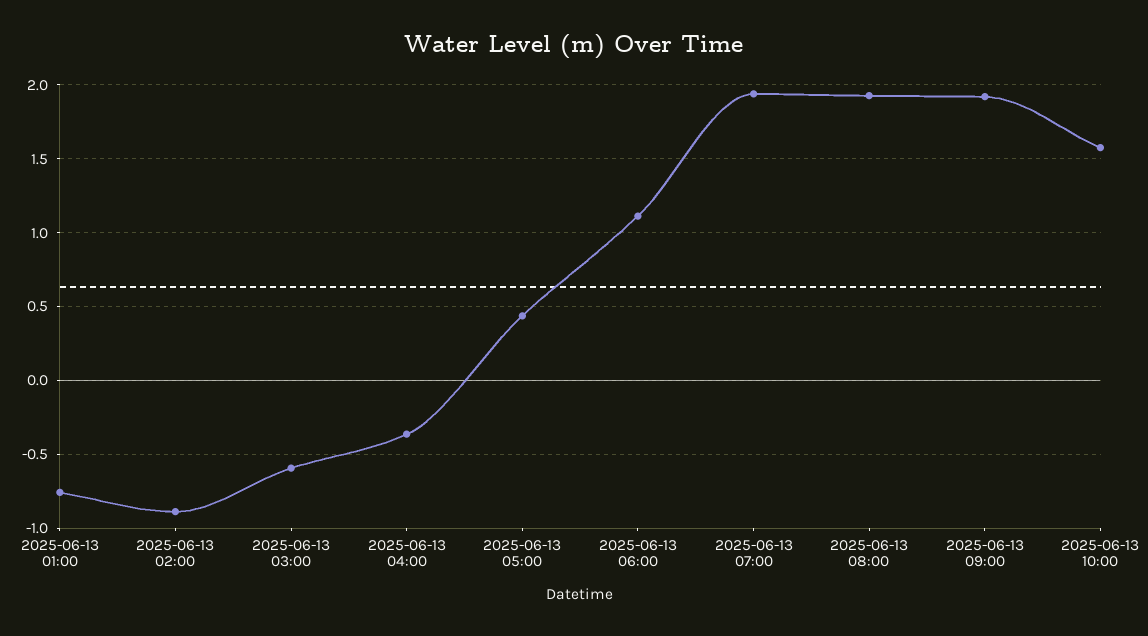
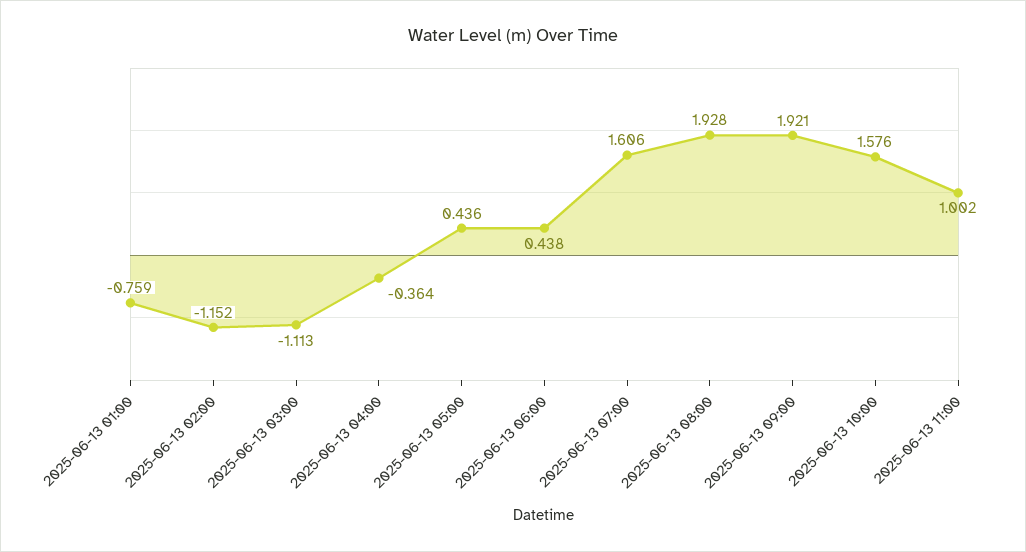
2025-06-13 02:00: -0.9 -> -1.152
2025-06-13 03:00: -0.6 -> -1.113
2025-06-13 06:00: 1.1 -> 0.438
2025-06-13 07:00: 1.95 -> 1.606
2025-06-13 11:00: none -> 1.002

